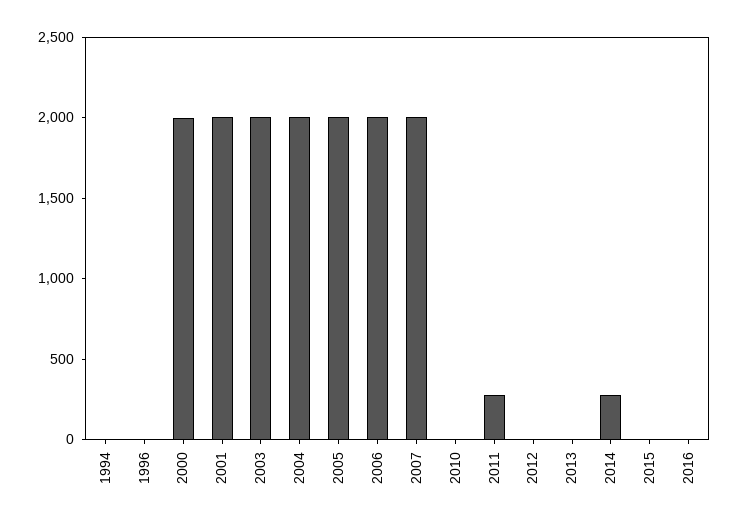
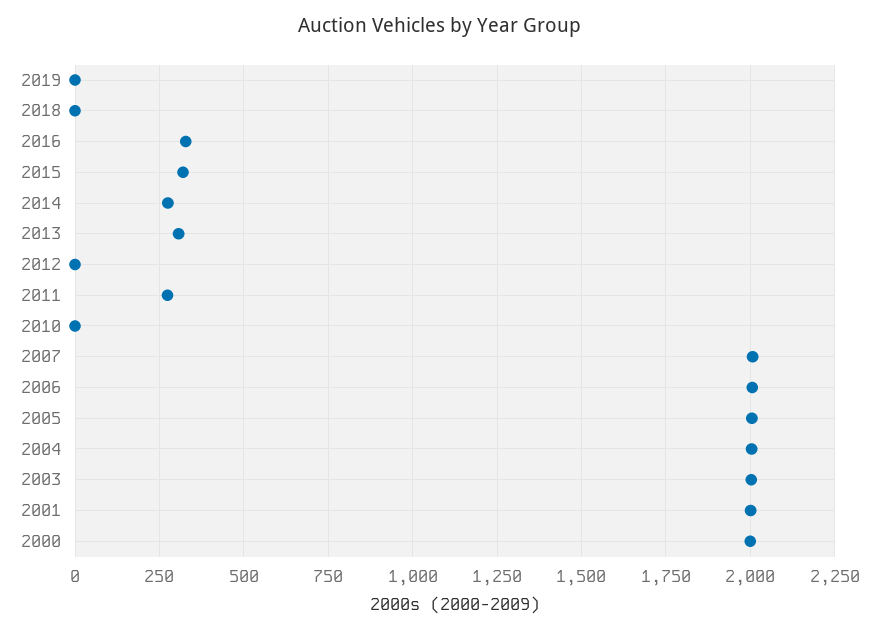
1994: 0 -> none
1996: 0 -> none
2013: 0 -> 300
2015: 0 -> 325
2016: 0 -> 325
2019: none -> 0
2018: none -> 0

